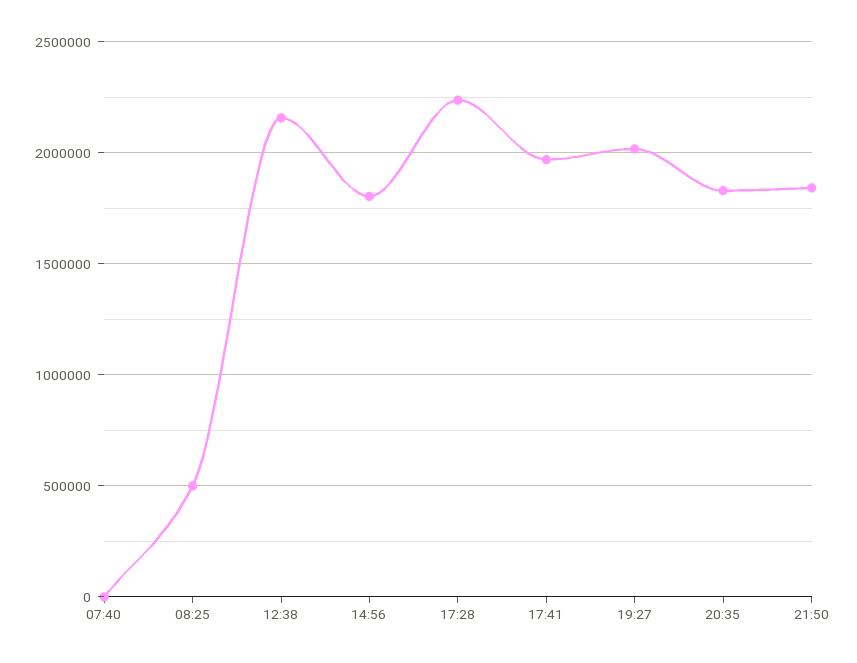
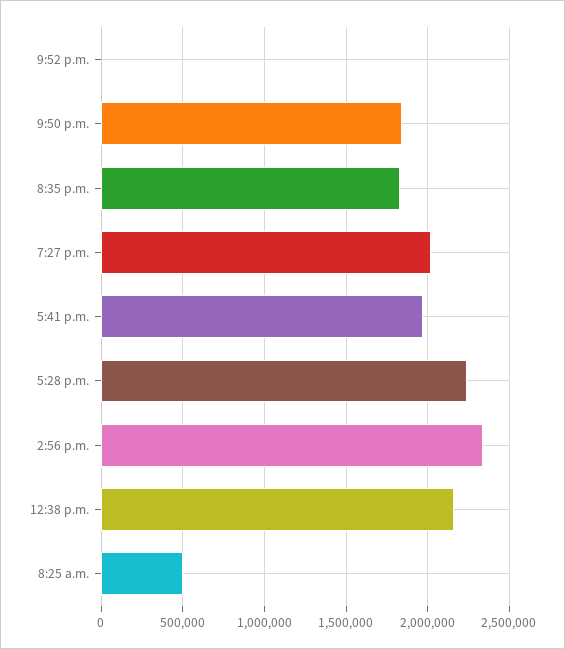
07:40: 0 -> none
14:56: 1800000 -> 2350000
9:52 p.m.: none -> 0

